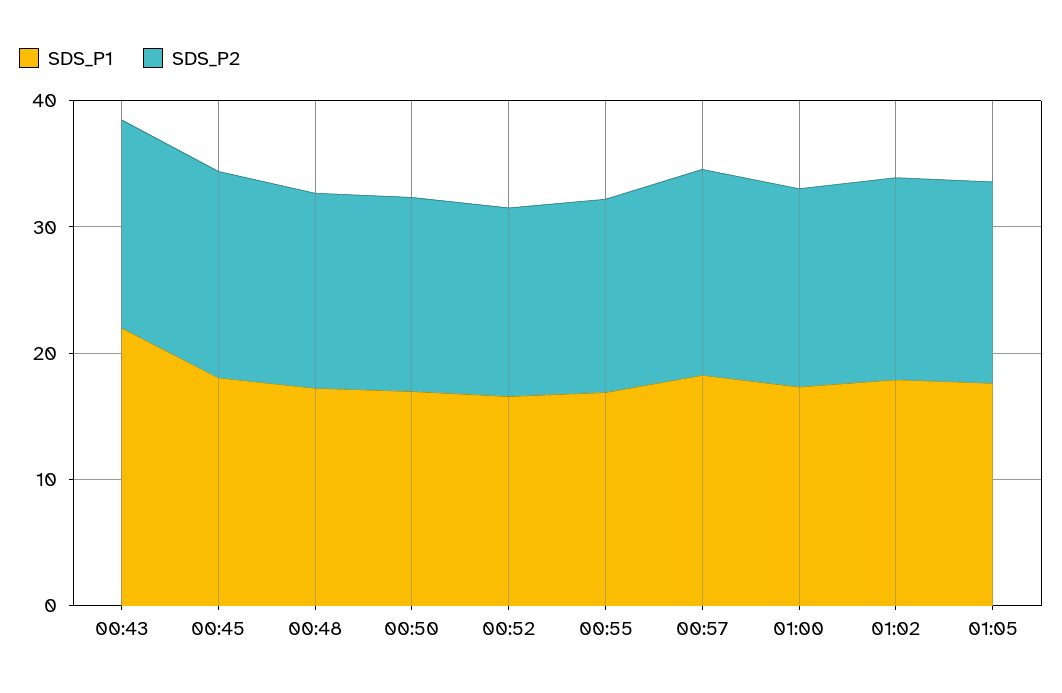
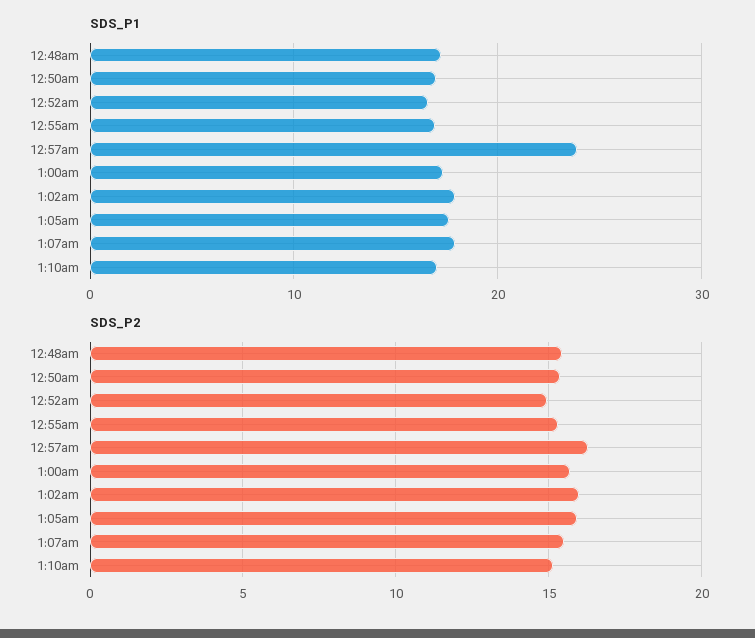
SDS_P1, 00:43: 22 -> none
SDS_P2, 00:43: 16 -> none
SDS_P1, 00:45: 18 -> none
SDS_P2, 00:45: 16 -> none
SDS_P1, 00:57: 18 -> 24
SDS_P1, 1:07am: none -> 18
SDS_P1, 1:10am: none -> 17
SDS_P2, 1:07am: none -> 15.5
SDS_P2, 1:10am: none -> 15

